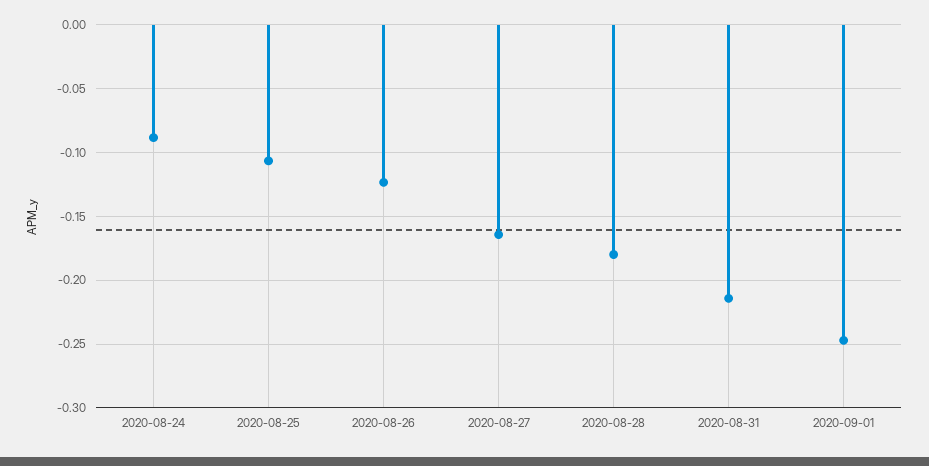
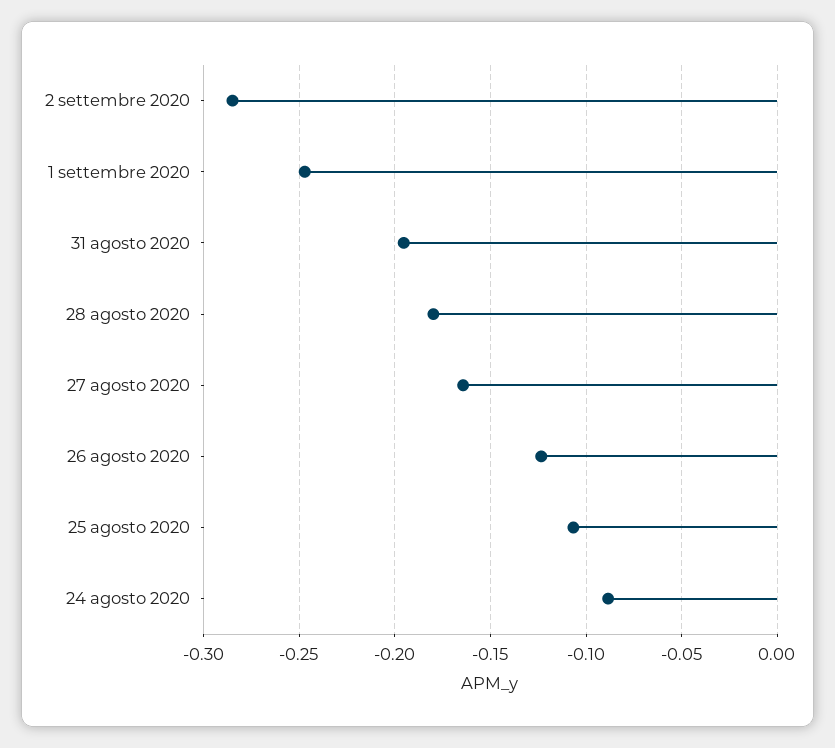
2020-08-31: -0.215 -> -0.195
2 settembre 2020: none -> -0.285

